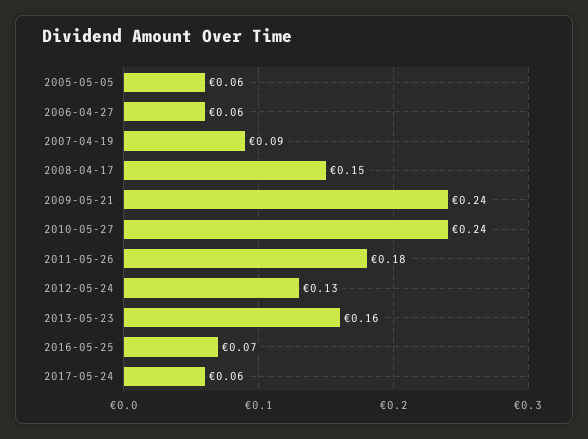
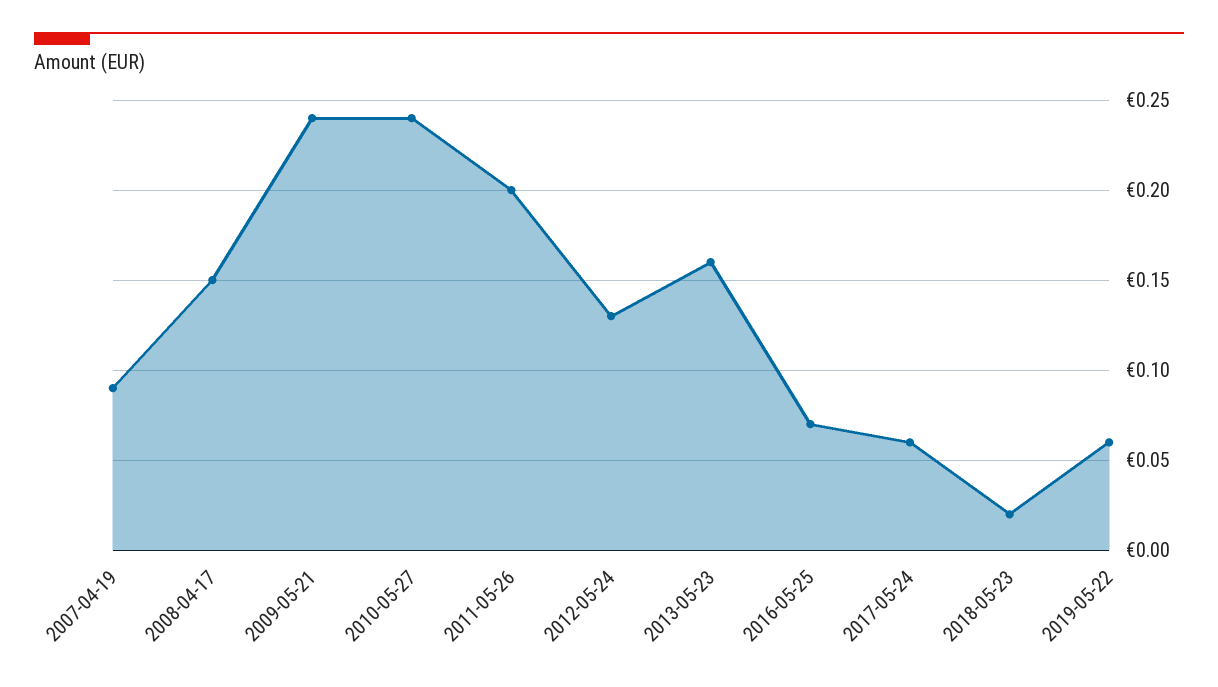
2005-05-05: 0.06 -> none
2006-04-27: 0.06 -> none
2011-05-26: 0.18 -> 0.2
2018-05-23: none -> 0.02
2019-05-22: none -> 0.06

